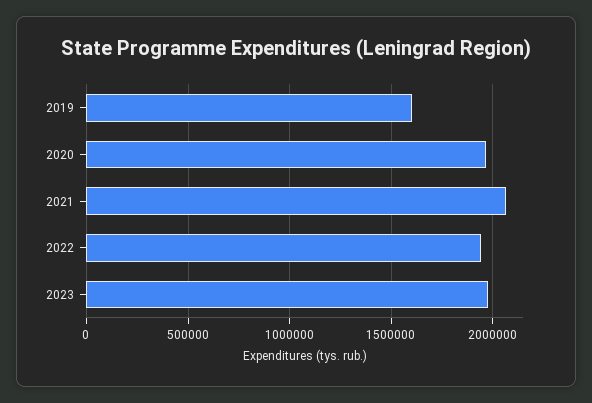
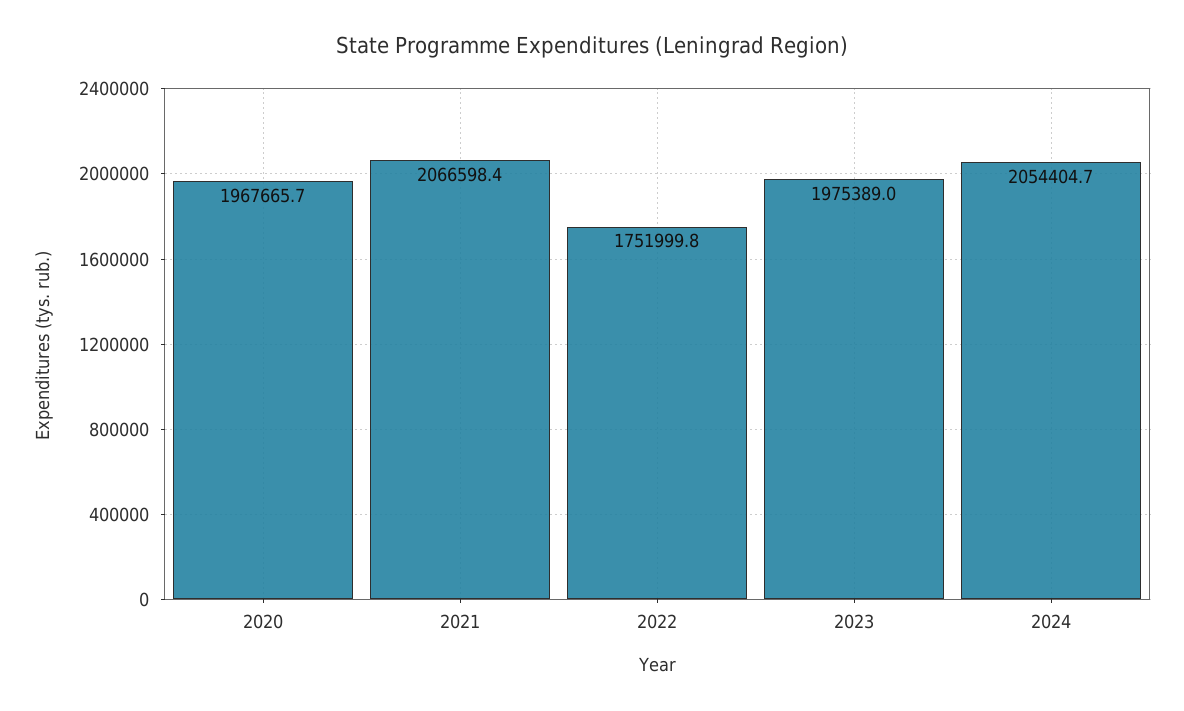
2019: 1600000 -> none
2022: 1950000 -> 1751999.8
2024: none -> 2054404.7

